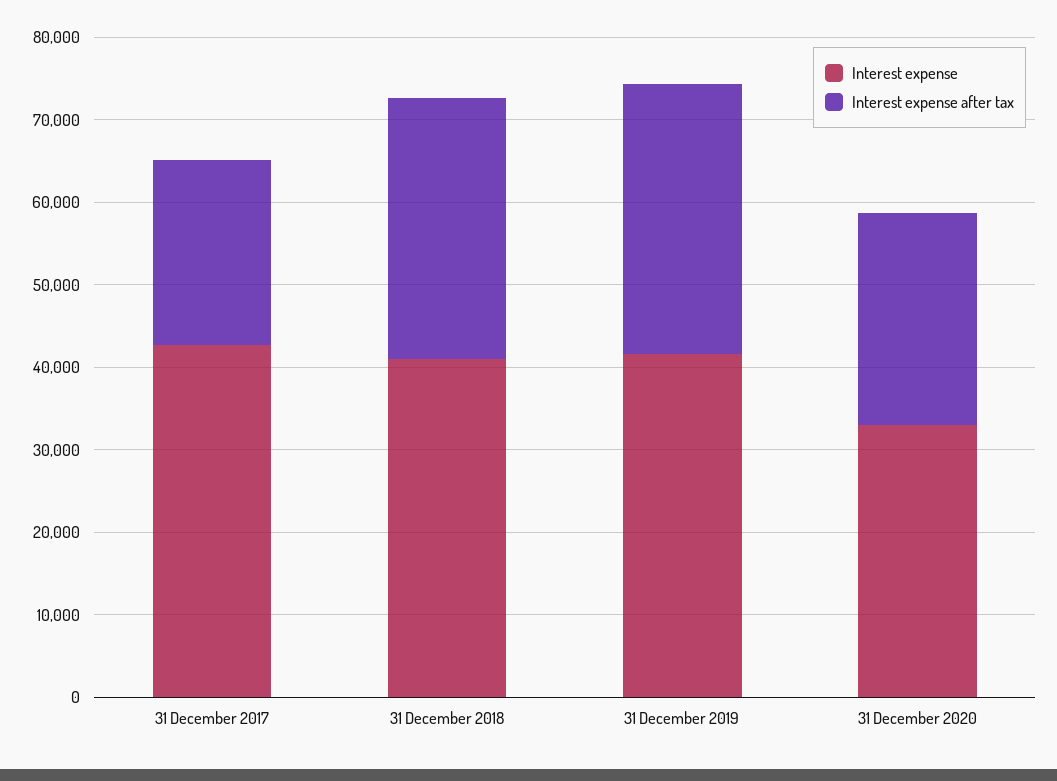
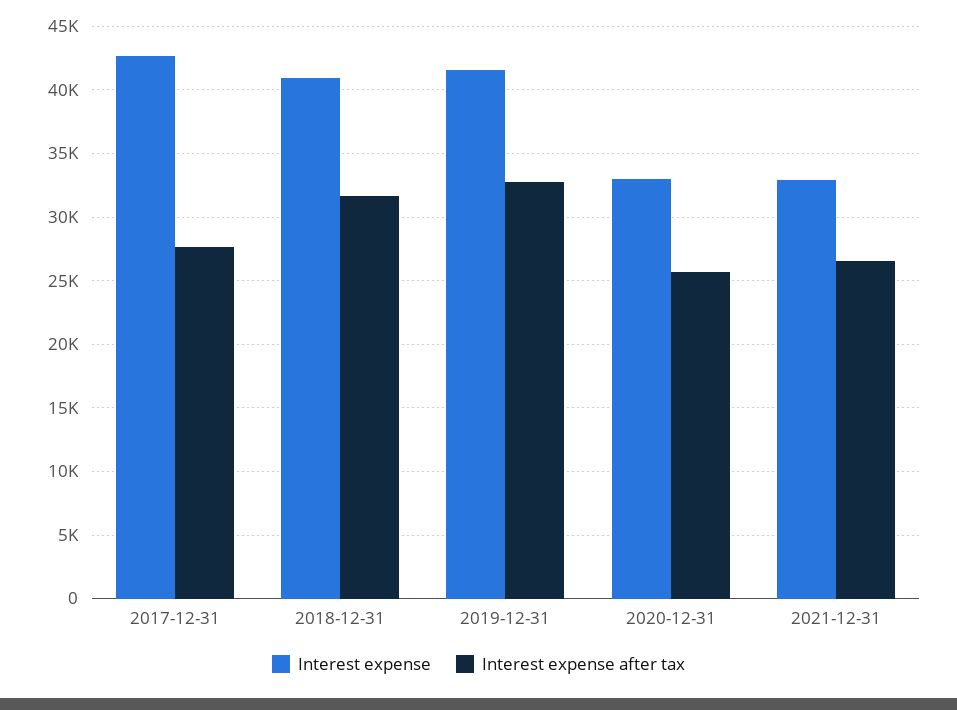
Interest expense after tax, 31 December 2017: 22000 -> 27500
Interest expense, 2021-12-31: none -> 33000
Interest expense after tax, 2021-12-31: none -> 26500

